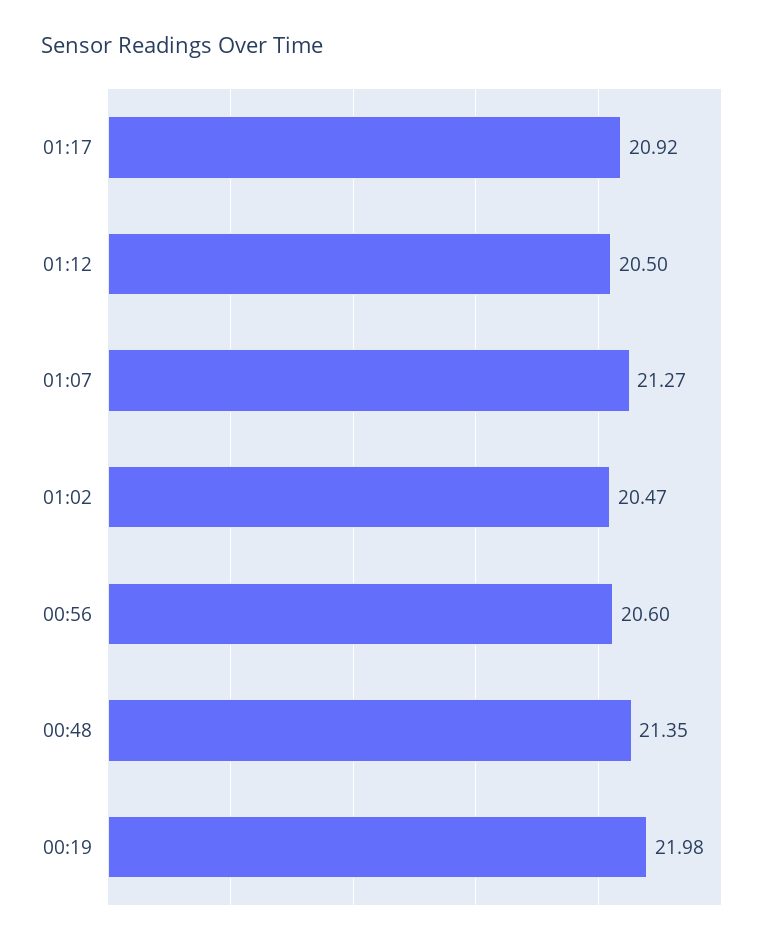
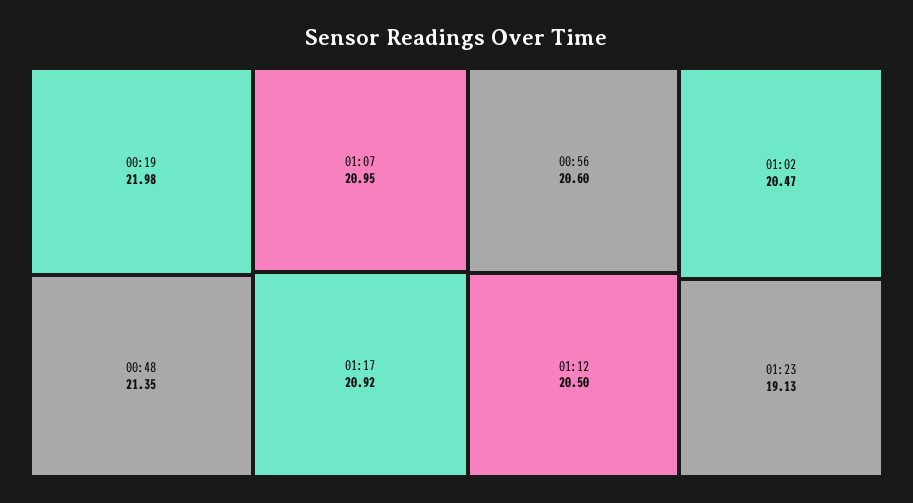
01:07: 21.27 -> 20.95
01:23: none -> 19.13

